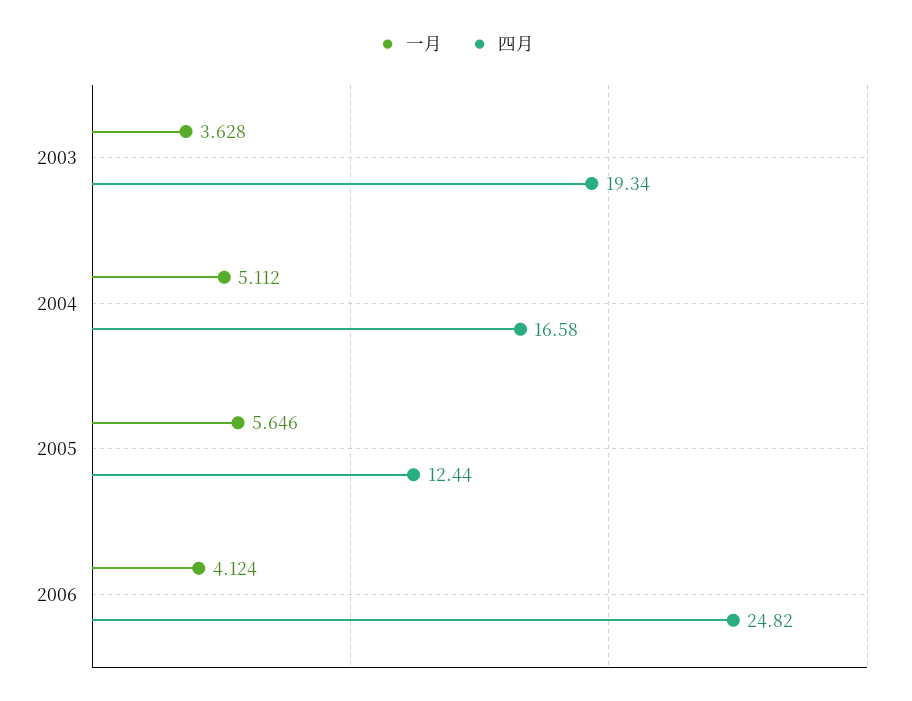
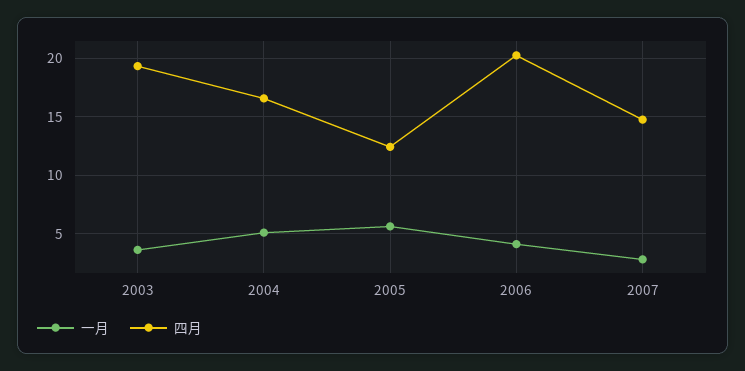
四月, 2006: 24.82 -> 20
一月, 2007: none -> 3
四月, 2007: none -> 15

